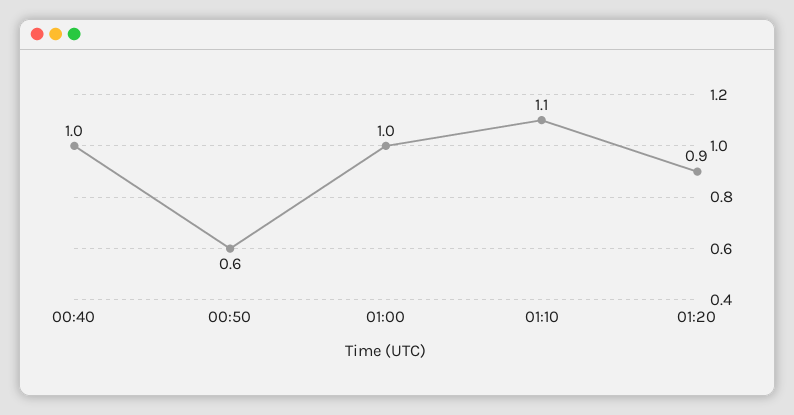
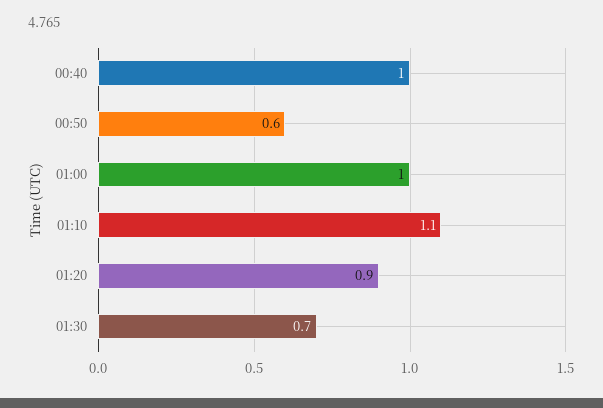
01:30: none -> 0.7

